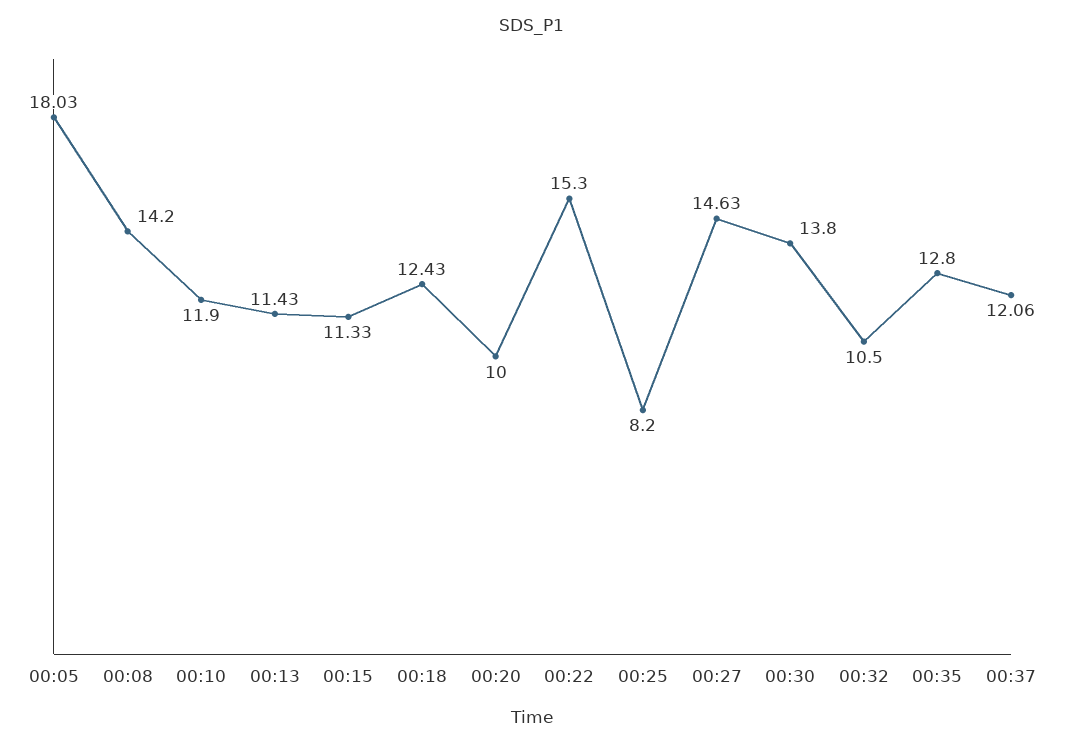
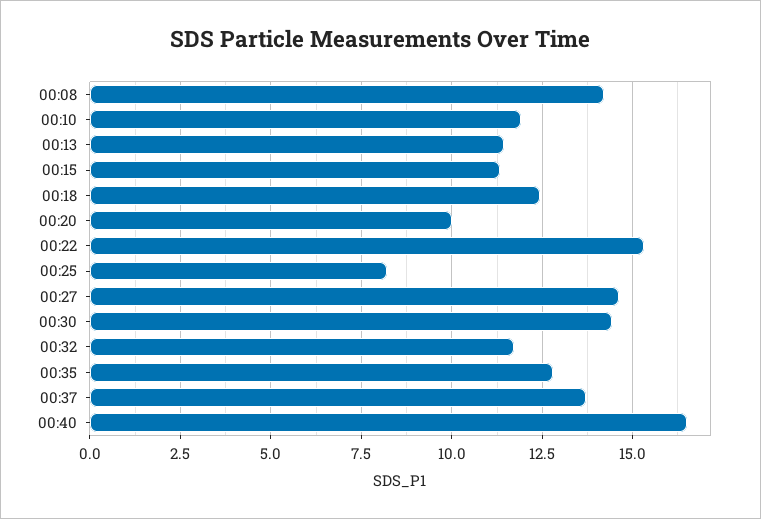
00:05: 18.03 -> none
00:30: 13.8 -> 14.5
00:32: 10.5 -> 11.75
00:37: 12.06 -> 13.75
00:40: none -> 16.5

